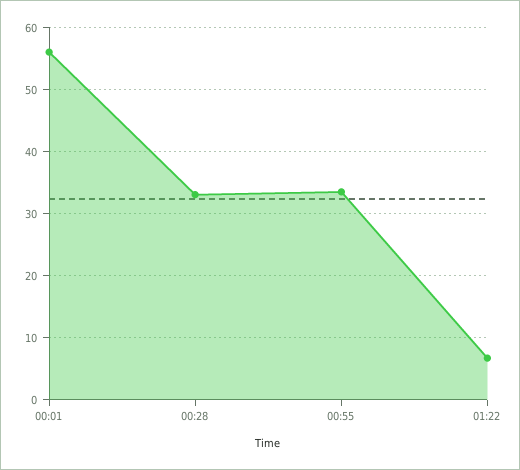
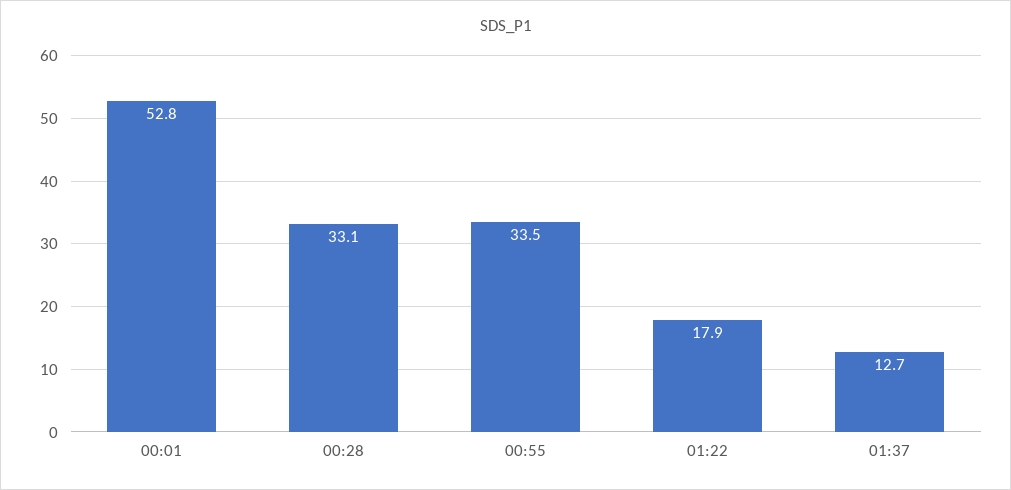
00:01: 56 -> 52.8
01:22: 7 -> 17.9
01:37: none -> 12.7

